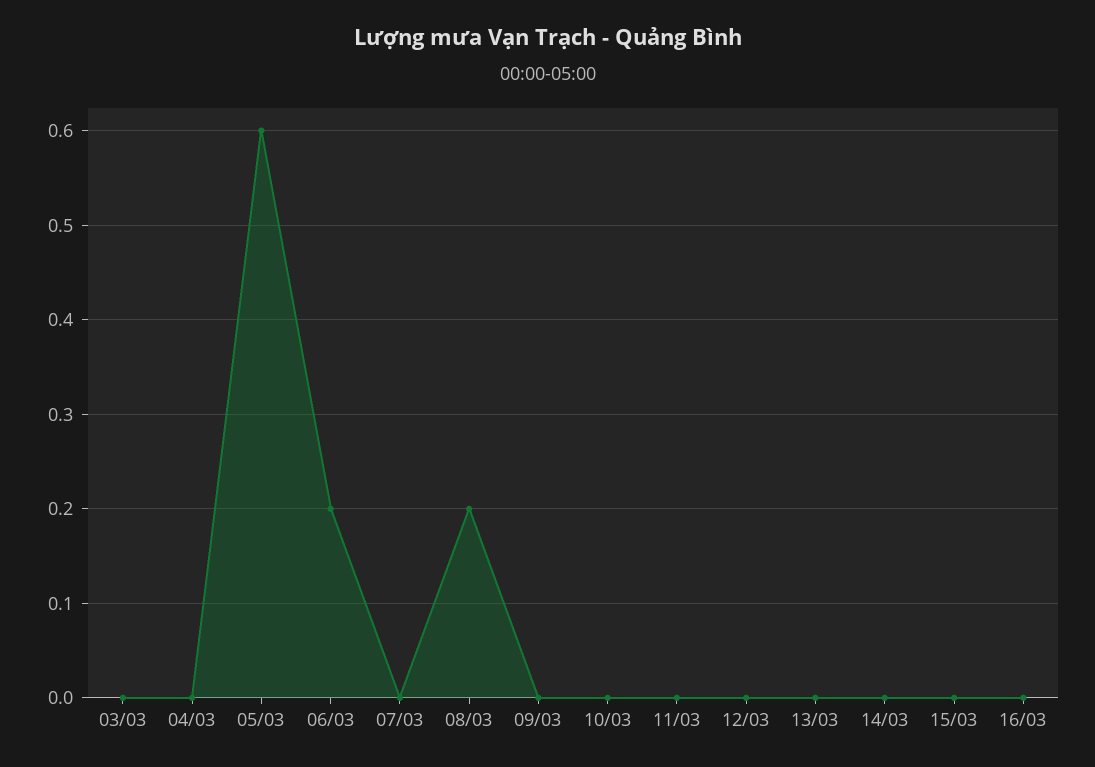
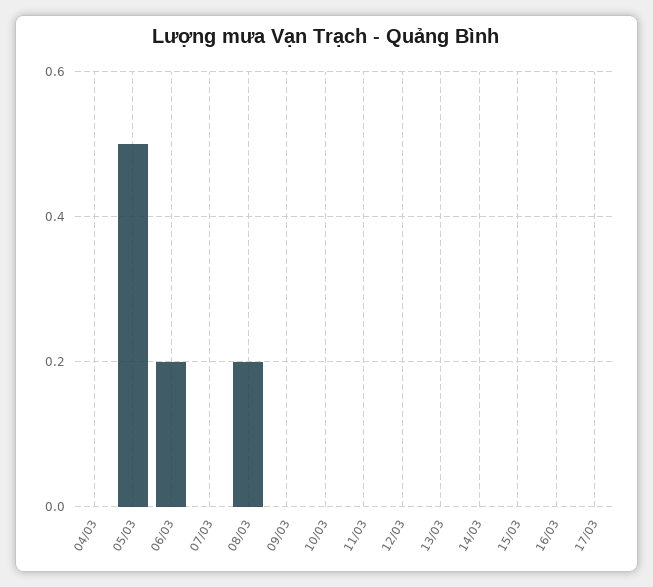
03/03: 0 -> none
05/03: 0.6 -> 0.5
17/03: none -> 0

